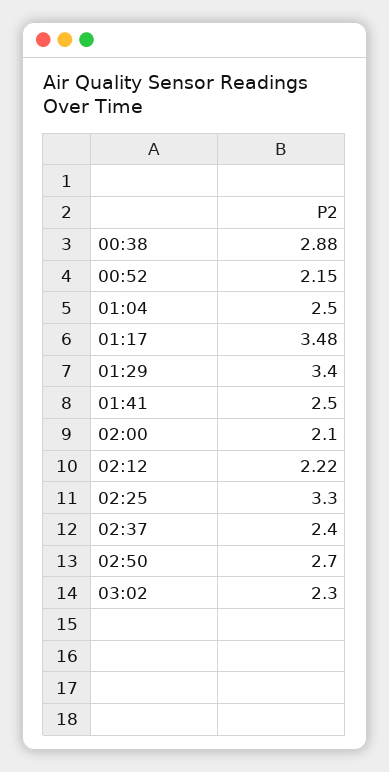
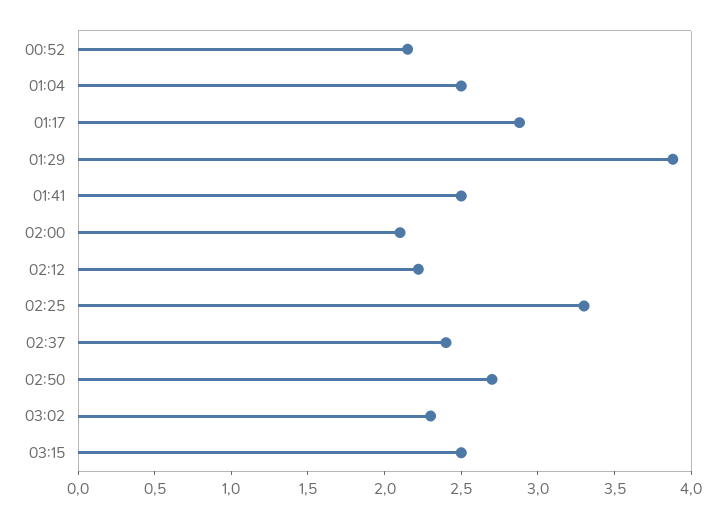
00:38: 2.88 -> none
01:17: 3.48 -> 2.9
01:29: 3.4 -> 3.9
03:15: none -> 2.5

